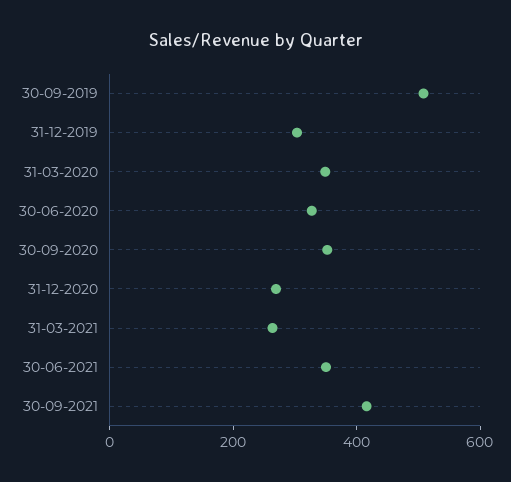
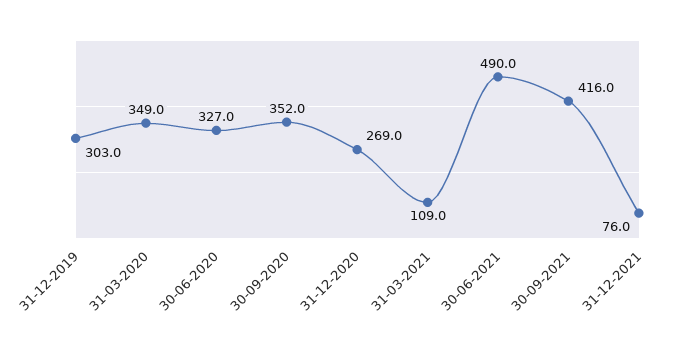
30-09-2019: 500 -> none
31-03-2021: 250 -> 109
30-06-2021: 350 -> 490
31-12-2021: none -> 76

